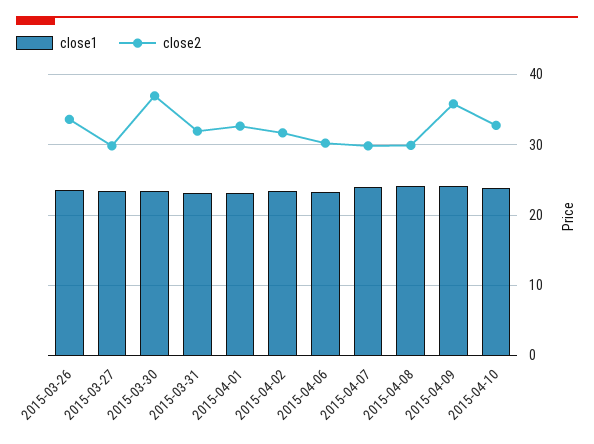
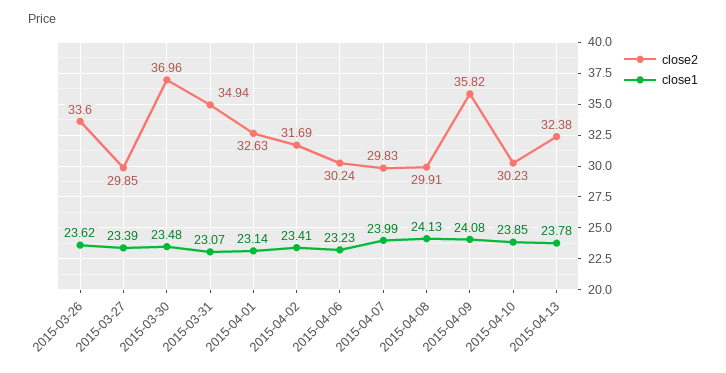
close2, 2015-03-31: 32 -> 34.94
close2, 2015-04-10: 33 -> 30.23
close2, 2015-04-13: none -> 32.38
close1, 2015-04-13: none -> 23.78

